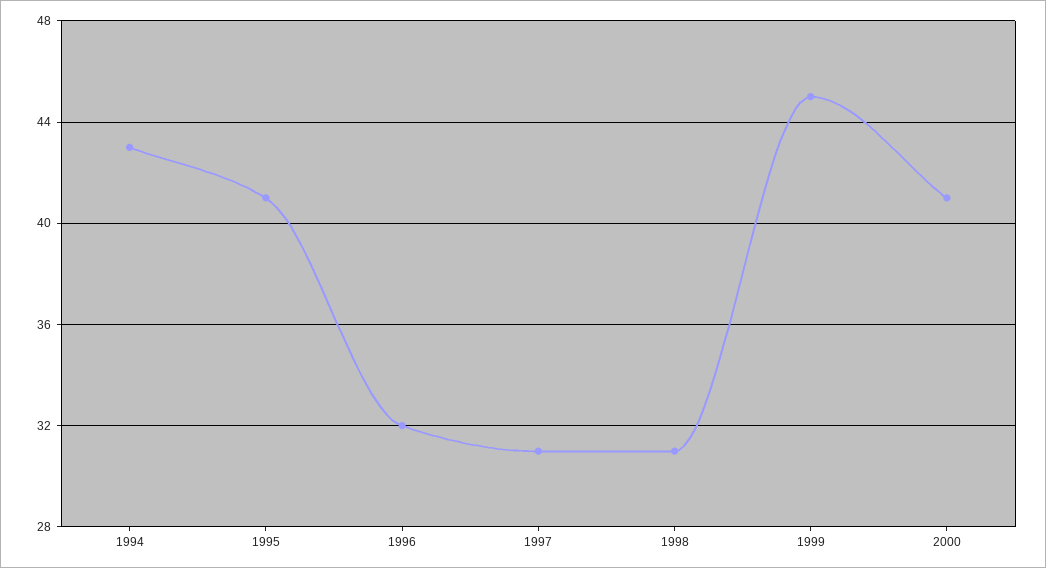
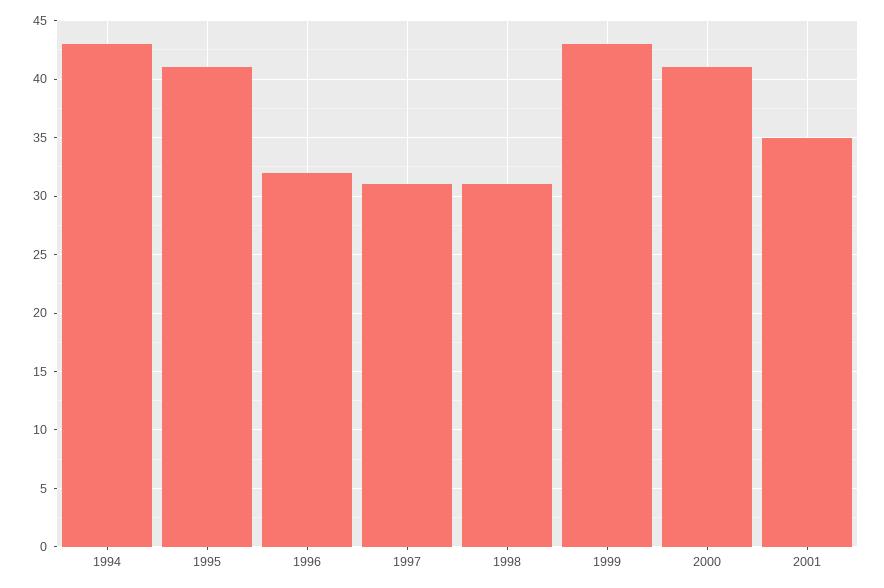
1999: 45 -> 43
2001: none -> 35

